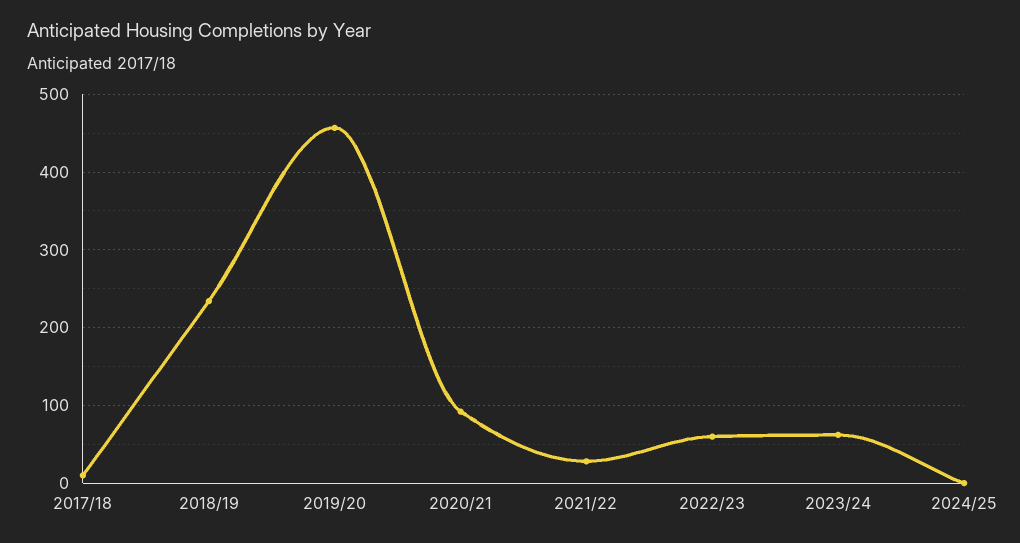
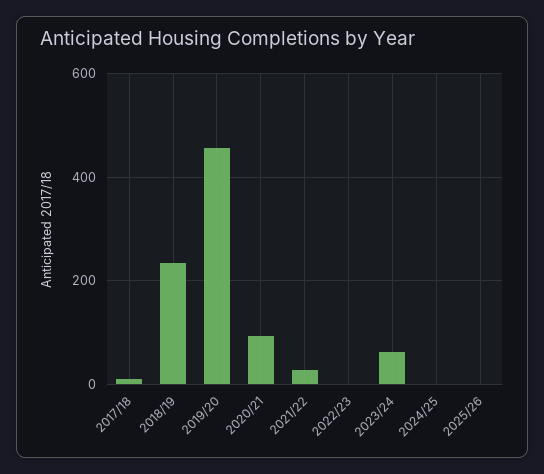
2022/23: 60 -> 0
2025/26: none -> 0

